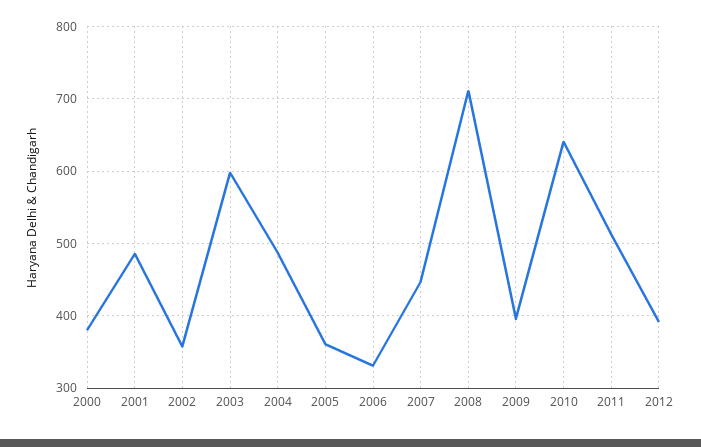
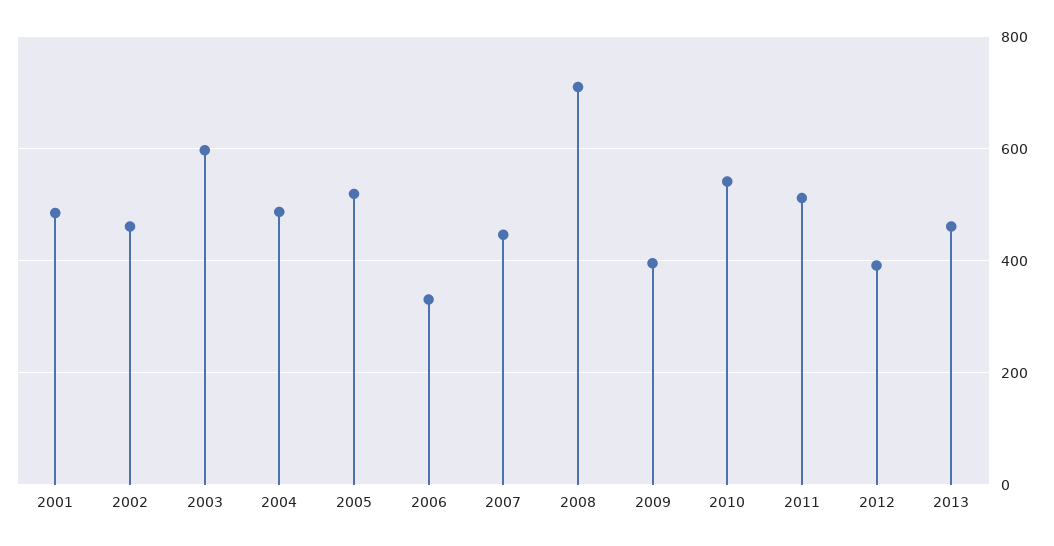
2000: 380 -> none
2002: 360 -> 460
2005: 360 -> 520
2010: 640 -> 540
2013: none -> 460

